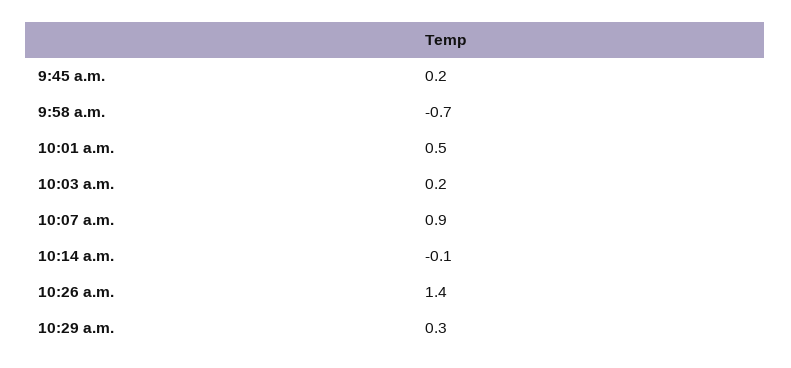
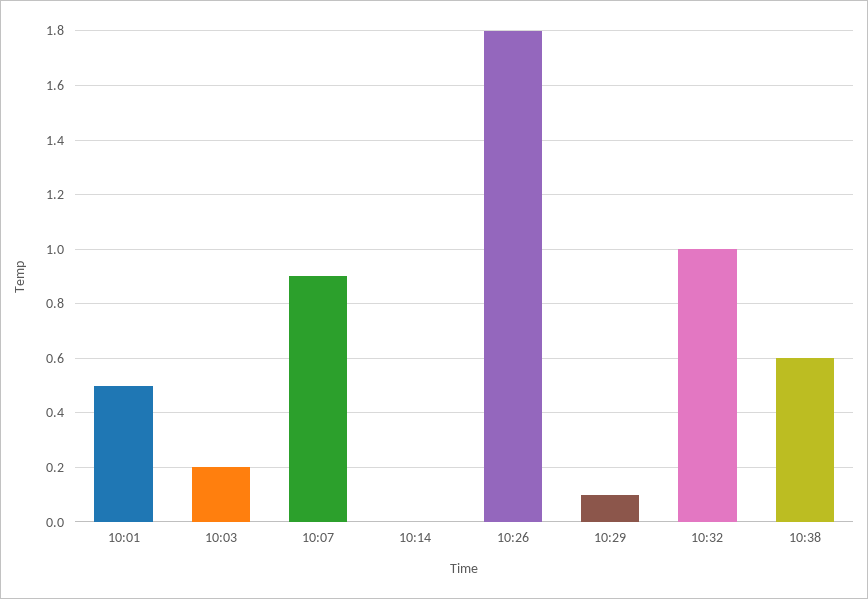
9:45 a.m.: 0.2 -> none
9:58 a.m.: -0.7 -> none
10:14 a.m.: -0.1 -> 0
10:26 a.m.: 1.4 -> 1.8
10:29 a.m.: 0.3 -> 0.1
10:32: none -> 1
10:38: none -> 0.6

